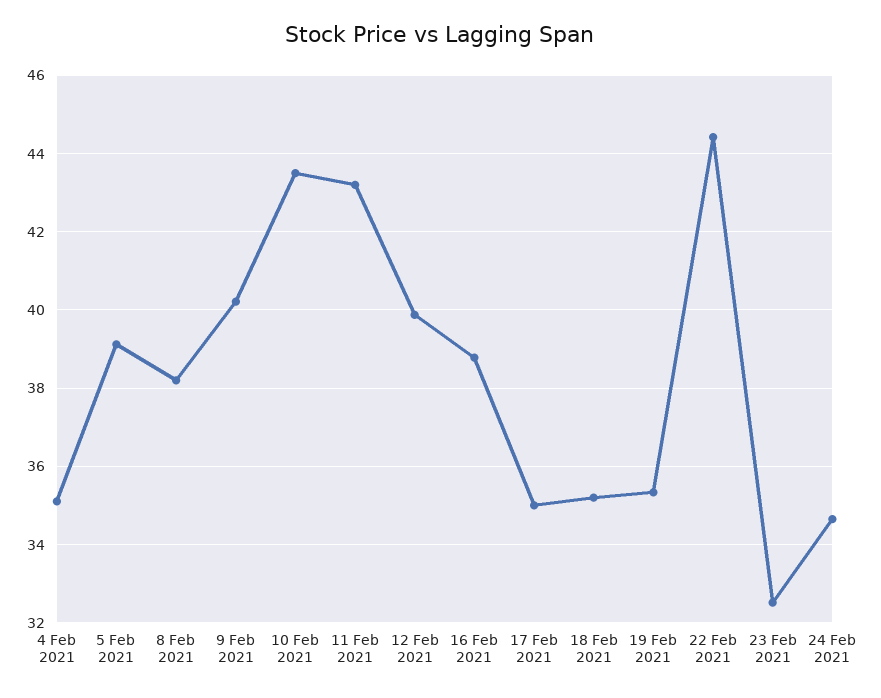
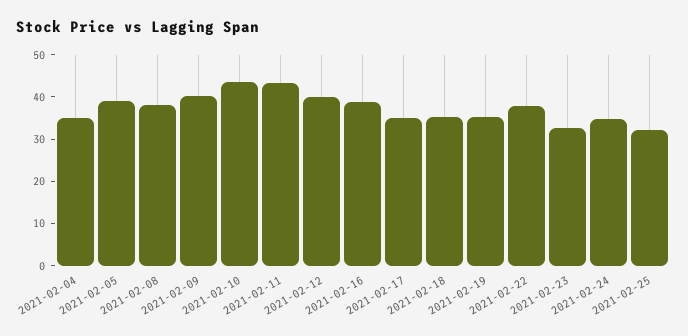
22 Feb 2021: 44.4 -> 38
2021-02-25: none -> 32

